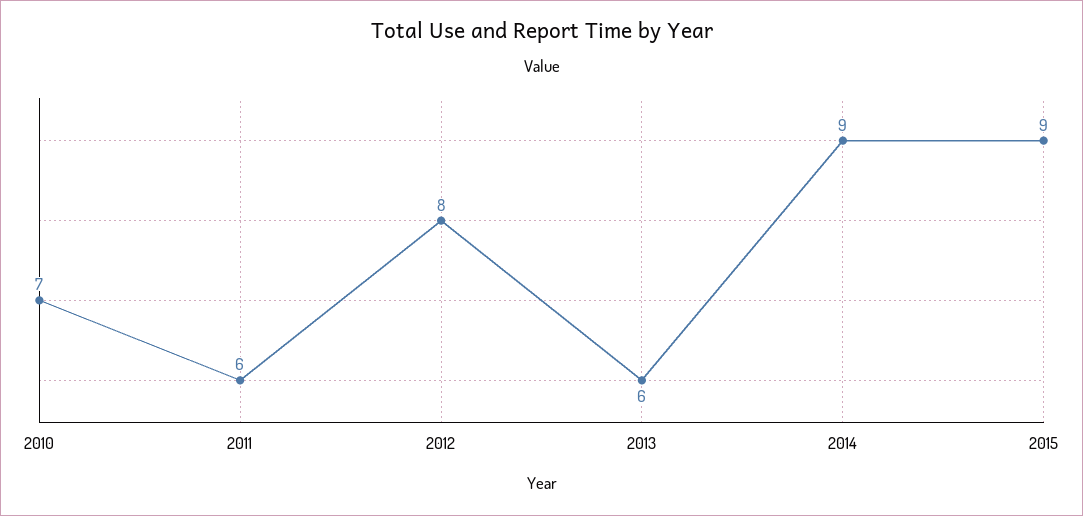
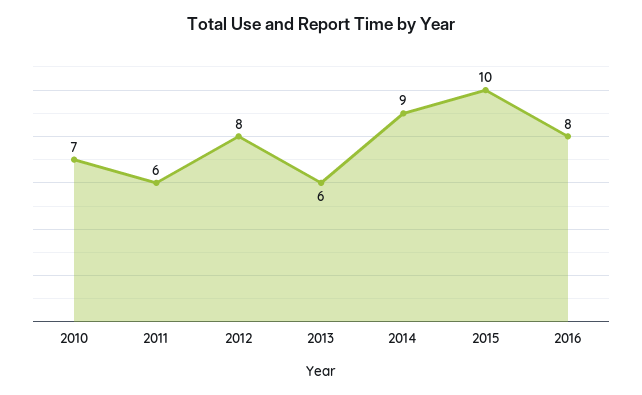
2015: 9 -> 10
2016: none -> 8

